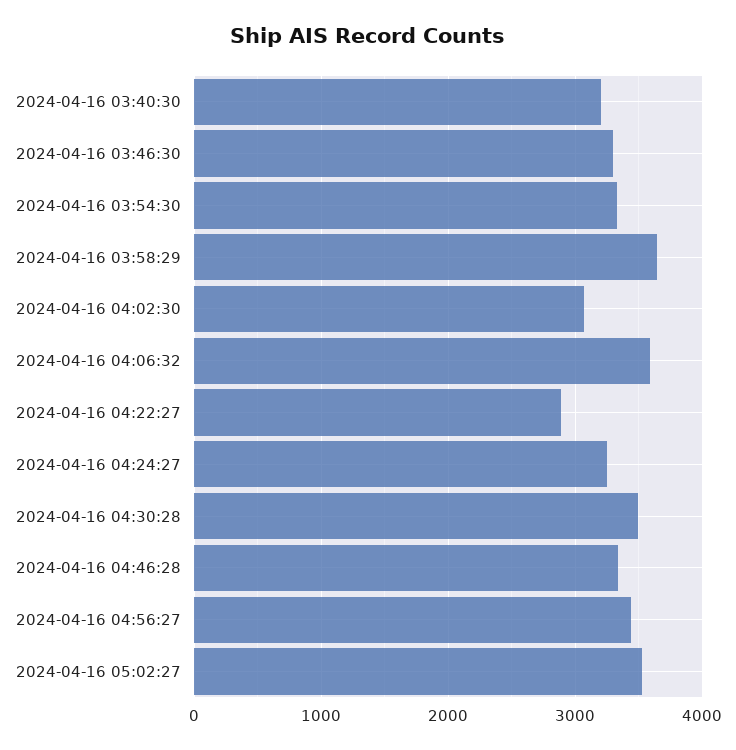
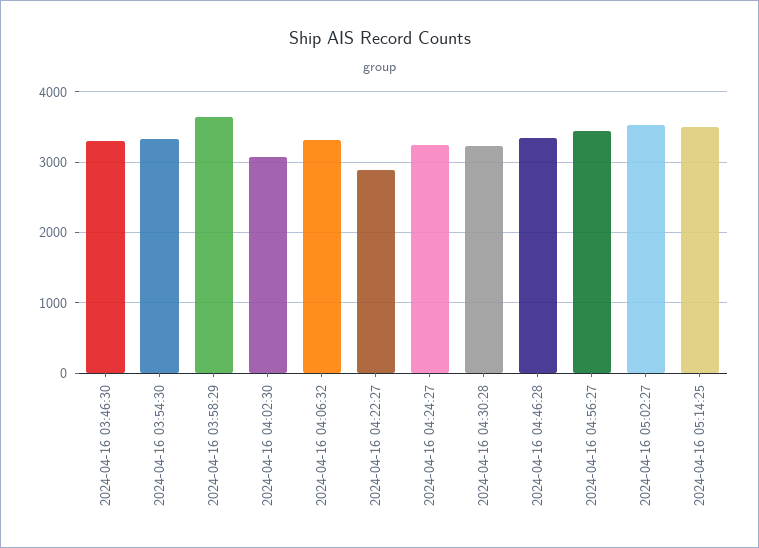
2024-04-16 03:40:30: 3200 -> none
2024-04-16 04:06:32: 3600 -> 3300
2024-04-16 04:30:28: 3500 -> 3200
2024-04-16 05:14:25: none -> 3500

